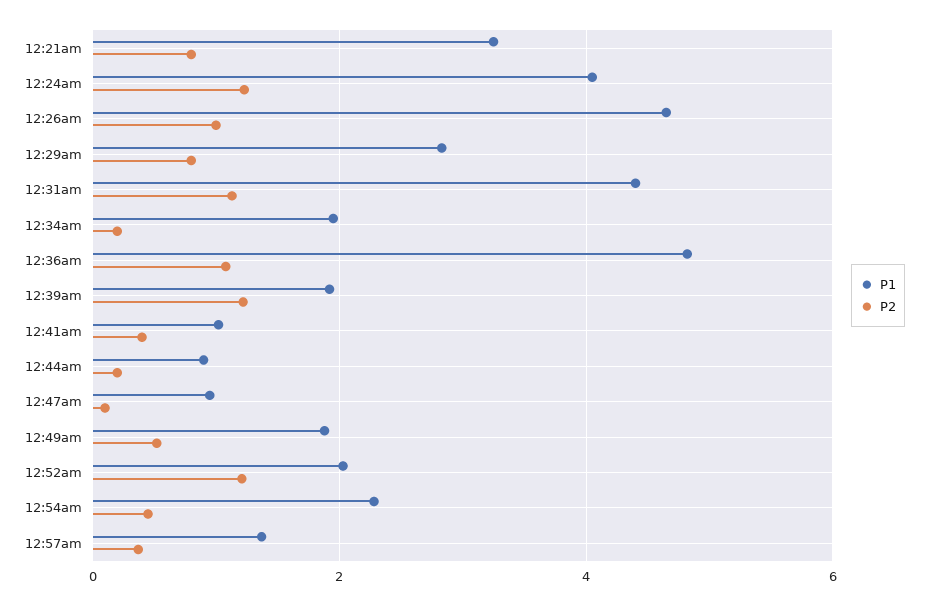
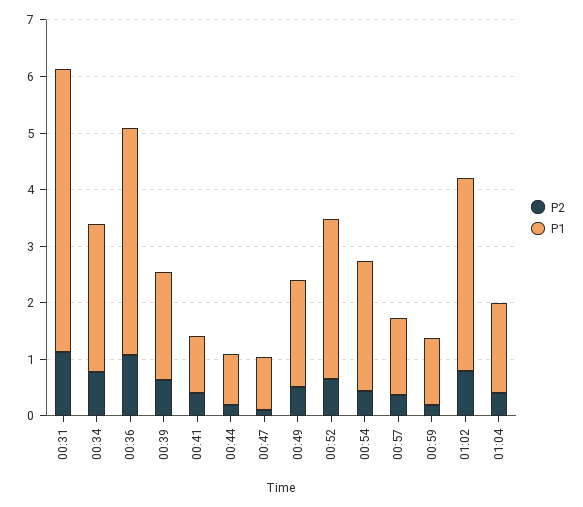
P1, 12:21am: 3.2 -> none
P2, 12:21am: 0.8 -> none
P1, 12:24am: 4 -> none
P2, 12:24am: 1.2 -> none
P1, 12:26am: 4.6 -> none
P2, 12:26am: 1 -> none
P1, 12:29am: 2.8 -> none
P2, 12:29am: 0.8 -> none
P1, 12:31am: 4.4 -> 5
P1, 12:34am: 2 -> 2.6
P2, 12:34am: 0.2 -> 0.8
P1, 12:36am: 4.8 -> 4
P2, 12:39am: 1.2 -> 0.6
P1, 12:52am: 2 -> 2.8
P2, 12:52am: 1.2 -> 0.6
P2, 00:59: none -> 0.2
P1, 00:59: none -> 1.2
P2, 01:02: none -> 0.8
P1, 01:02: none -> 3.4
P2, 01:04: none -> 0.4
P1, 01:04: none -> 1.6

